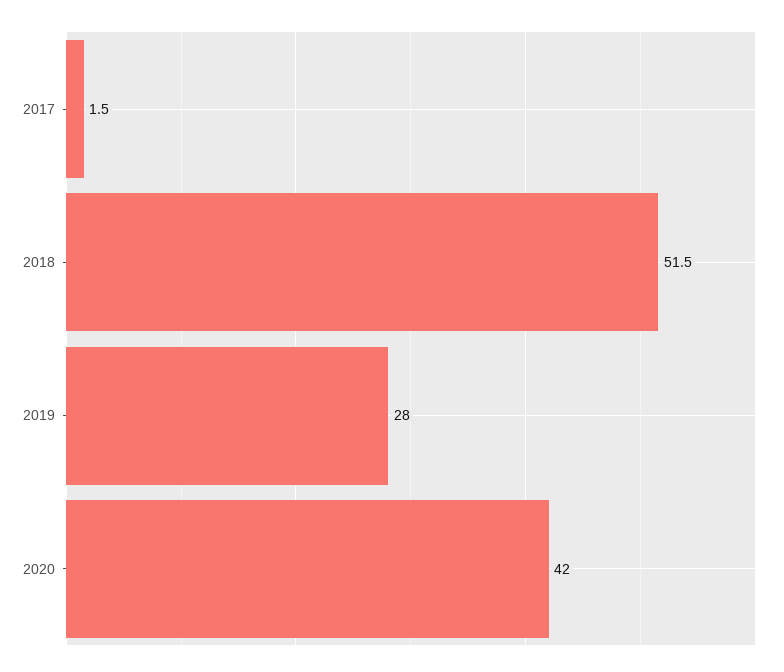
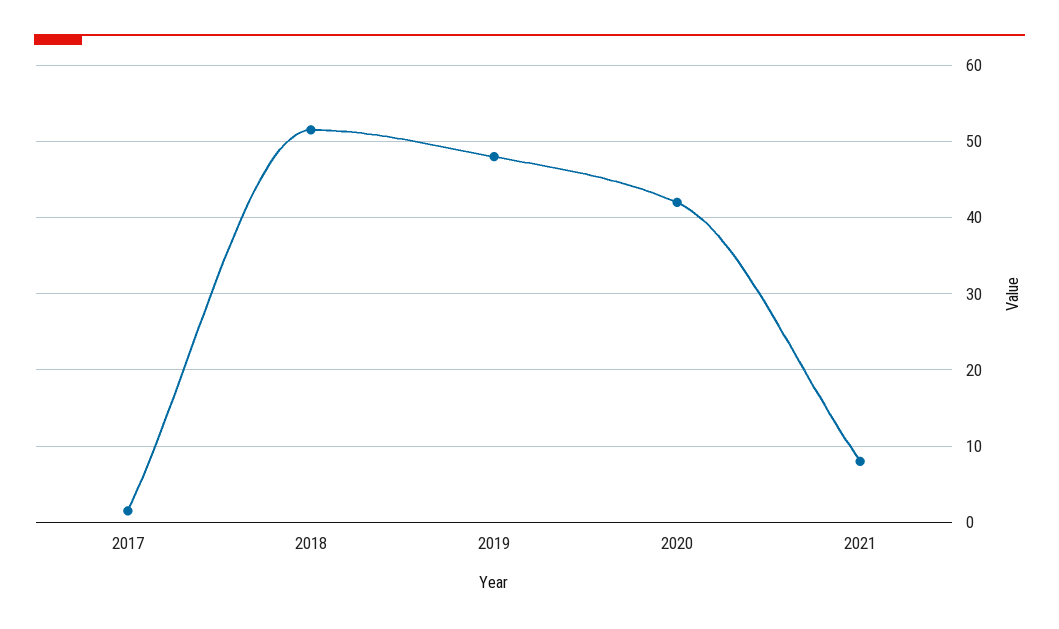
2019: 28 -> 48
2021: none -> 8

